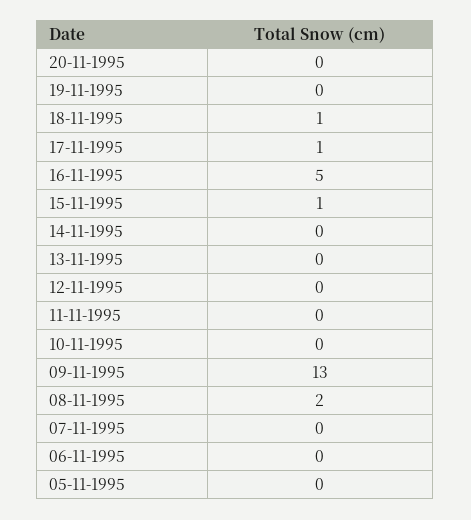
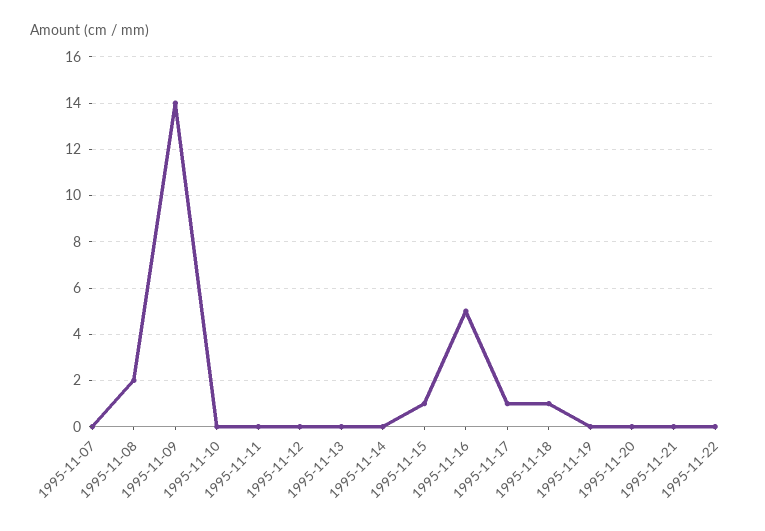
09-11-1995: 13 -> 14
06-11-1995: 0 -> none
05-11-1995: 0 -> none
1995-11-21: none -> 0
1995-11-22: none -> 0

